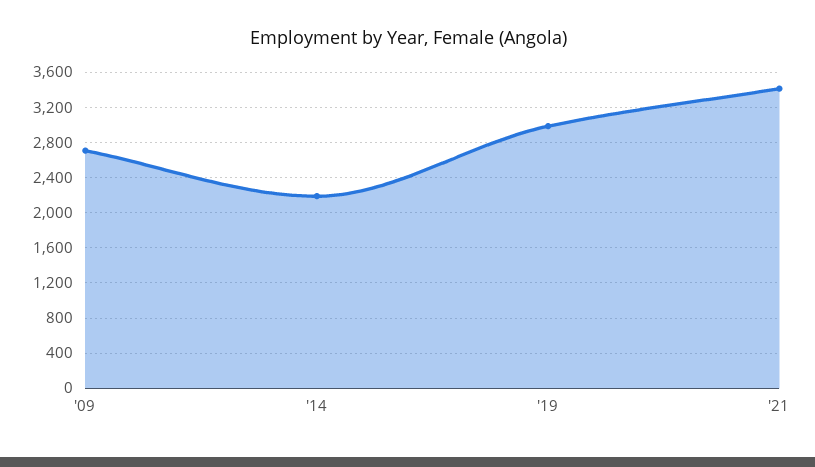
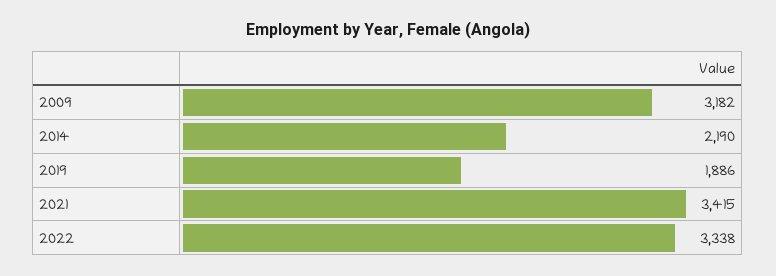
'09: 2700 -> 3182
'19: 3000 -> 1886
2022: none -> 3338

